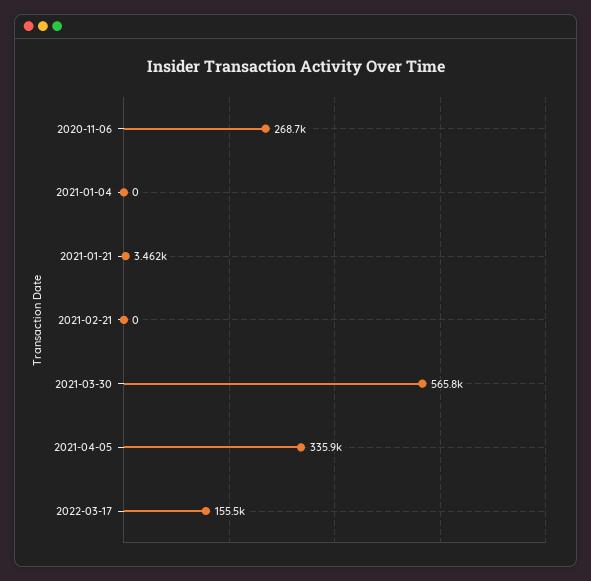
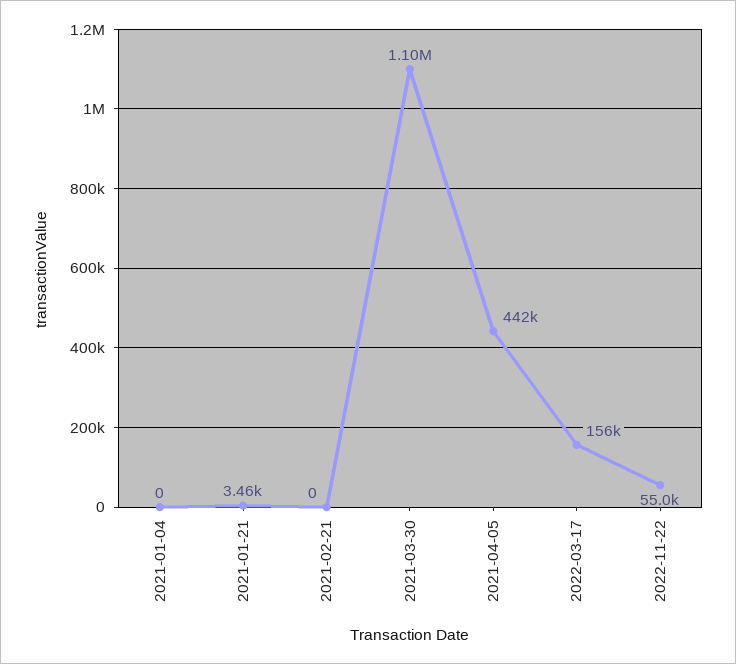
2020-11-06: 268700 -> none
2021-03-30: 565800 -> 1100000
2021-04-05: 335900 -> 442000
2022-11-22: none -> 55000

